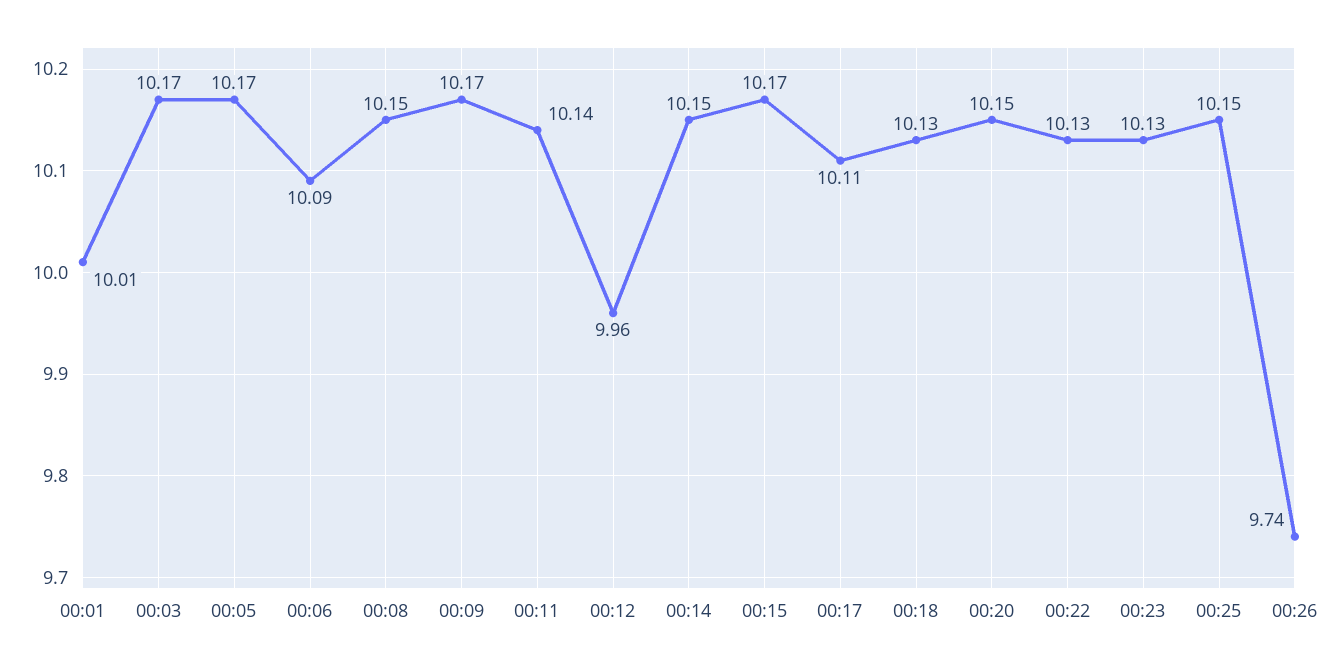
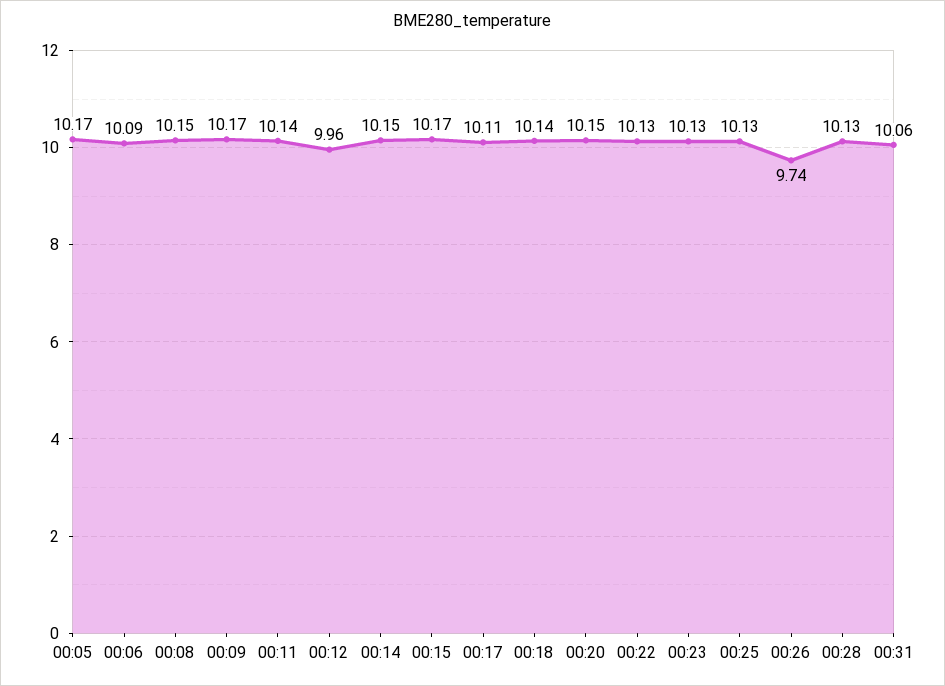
00:01: 10.01 -> none
00:03: 10.17 -> none
00:18: 10.13 -> 10.14
00:25: 10.15 -> 10.13
00:28: none -> 10.13
00:31: none -> 10.06

